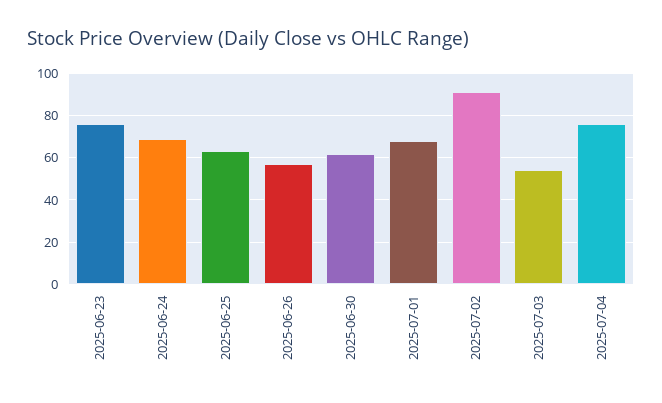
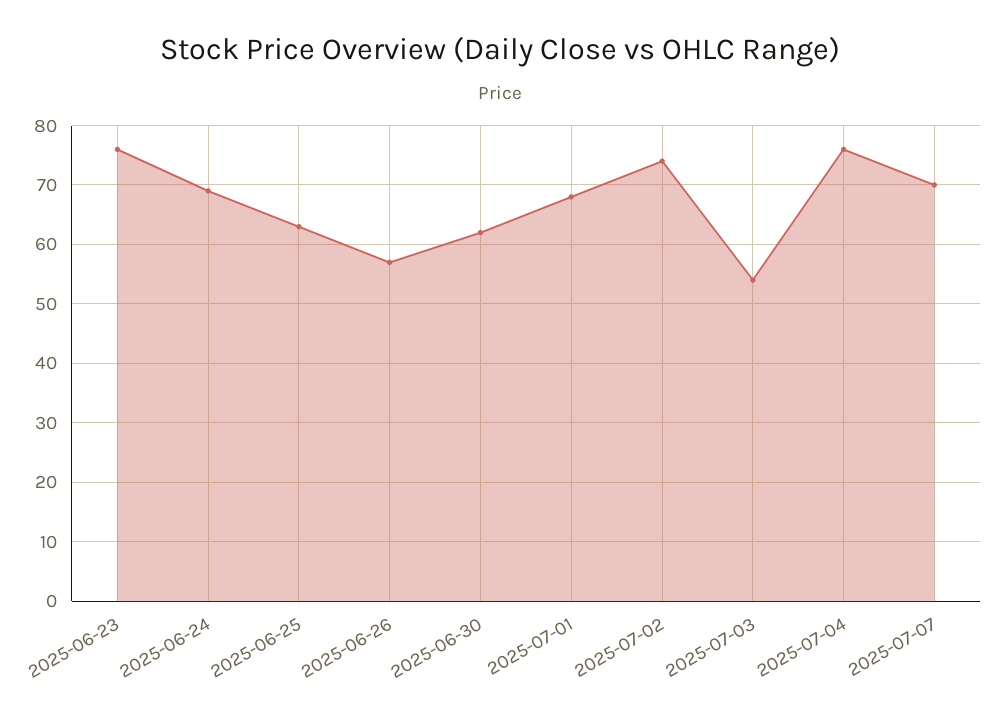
2025-07-02: 90 -> 75
2025-07-07: none -> 70

